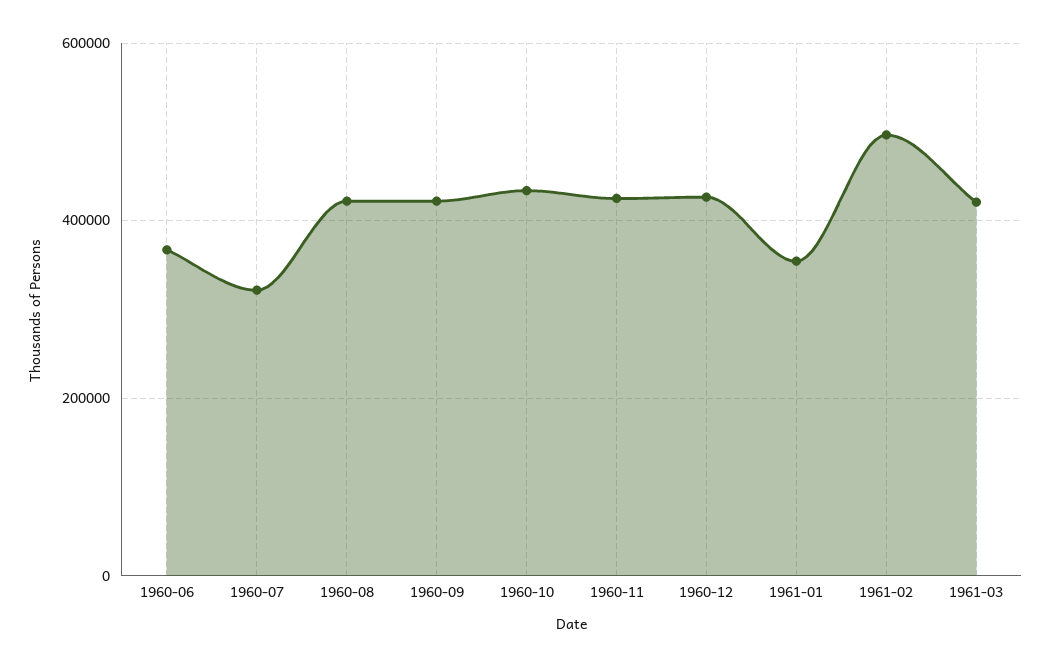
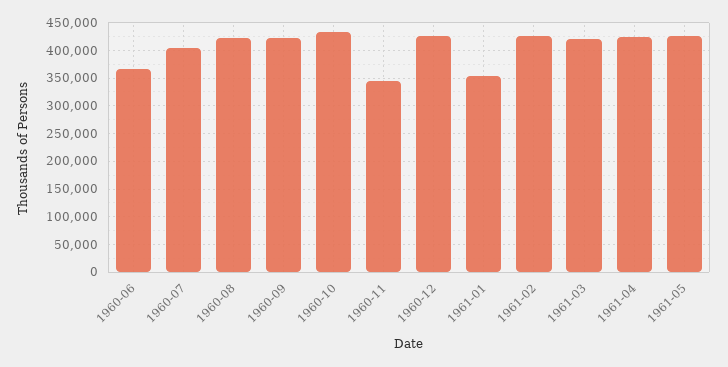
1960-07: 320000 -> 400000
1960-11: 420000 -> 350000
1961-02: 500000 -> 425000
1961-04: none -> 425000
1961-05: none -> 425000

